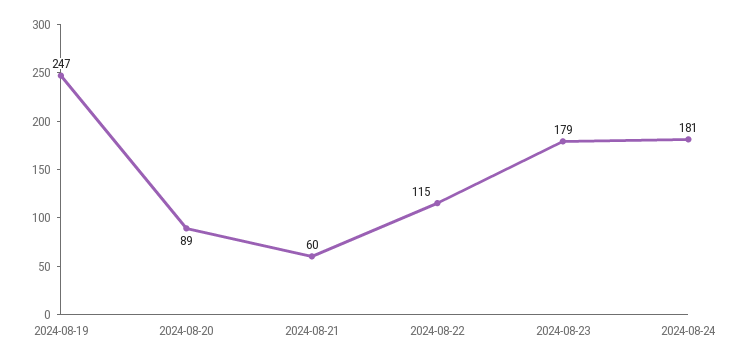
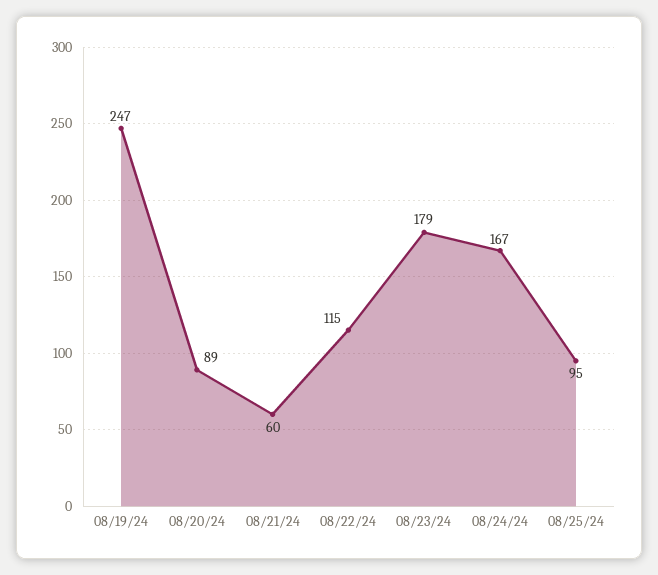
2024-08-24: 181 -> 167
08/25/24: none -> 95

